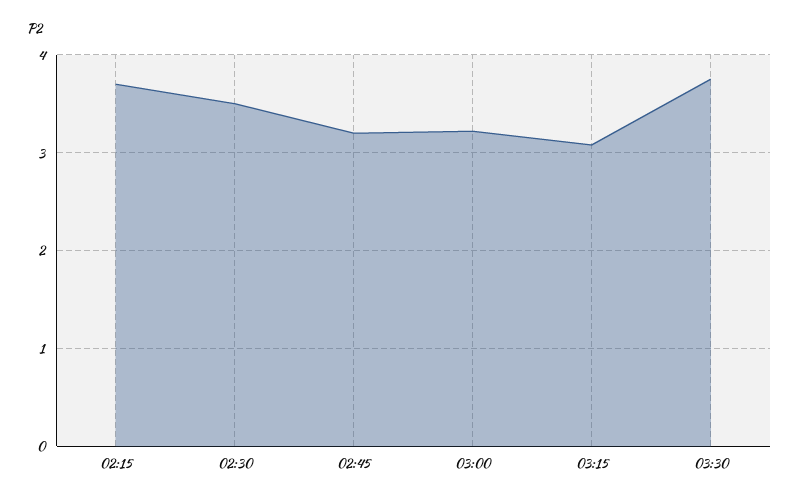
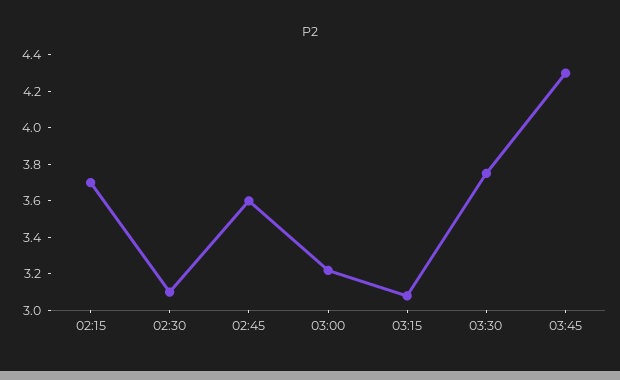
02:30: 3.5 -> 3.1
02:45: 3.2 -> 3.6
03:45: none -> 4.3

